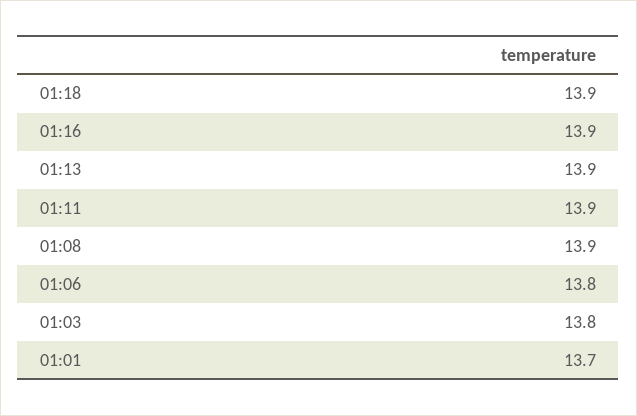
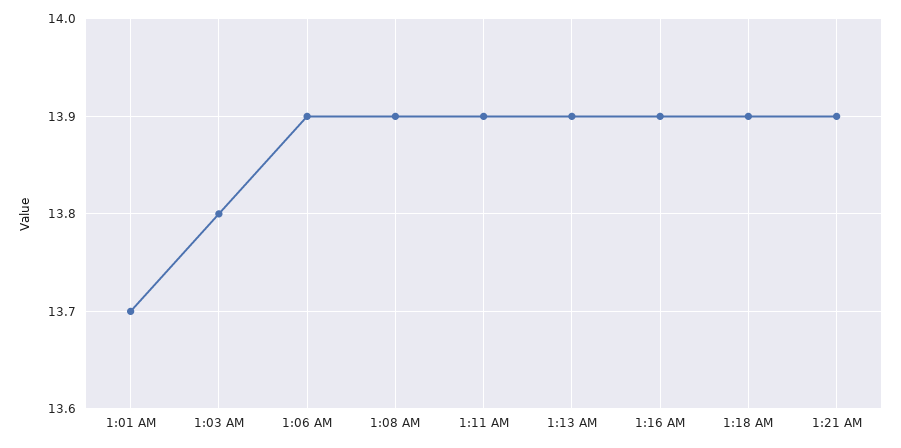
01:06: 13.8 -> 13.9
1:21 AM: none -> 13.9

